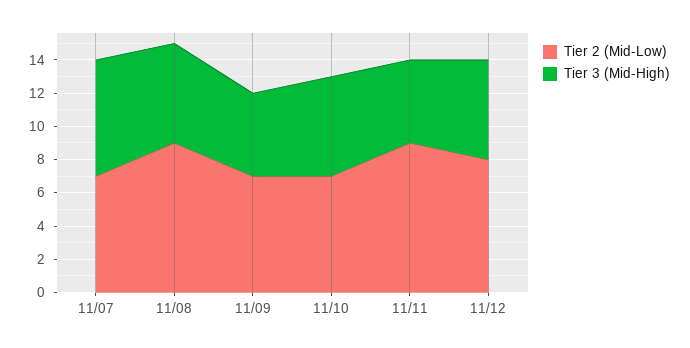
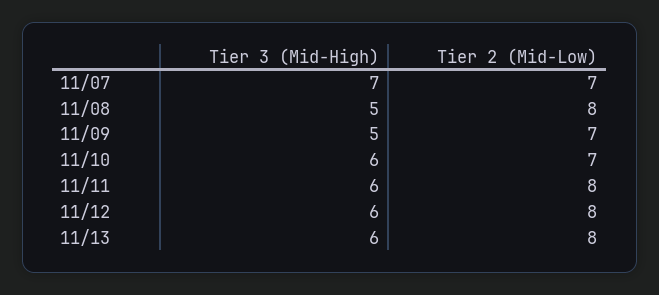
Tier 2 (Mid-Low), 11/08: 9 -> 8
Tier 3 (Mid-High), 11/08: 6 -> 5
Tier 2 (Mid-Low), 11/11: 9 -> 8
Tier 3 (Mid-High), 11/11: 5 -> 6
Tier 3 (Mid-High), 11/13: none -> 6
Tier 2 (Mid-Low), 11/13: none -> 8

